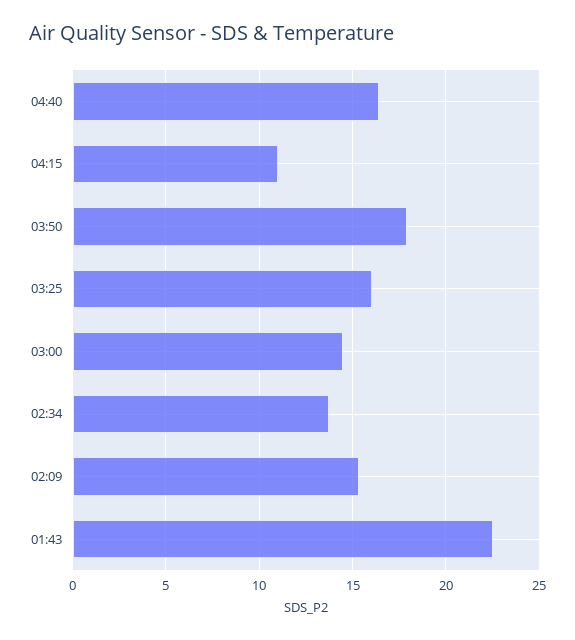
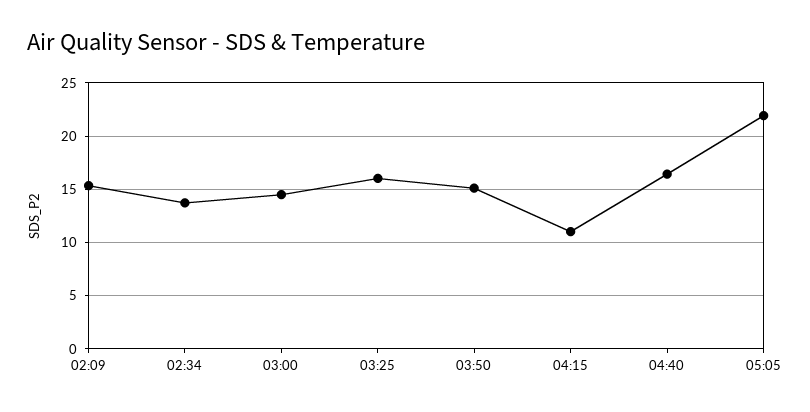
03:50: 18 -> 15
01:43: 22.5 -> none
05:05: none -> 22

